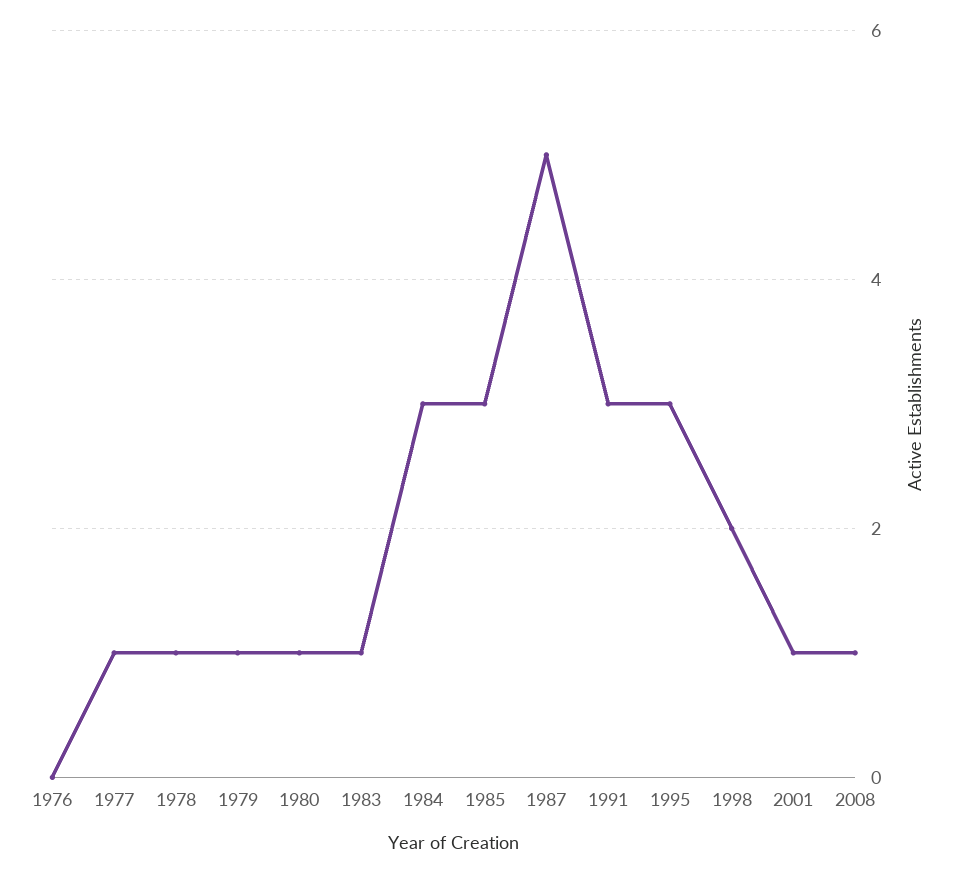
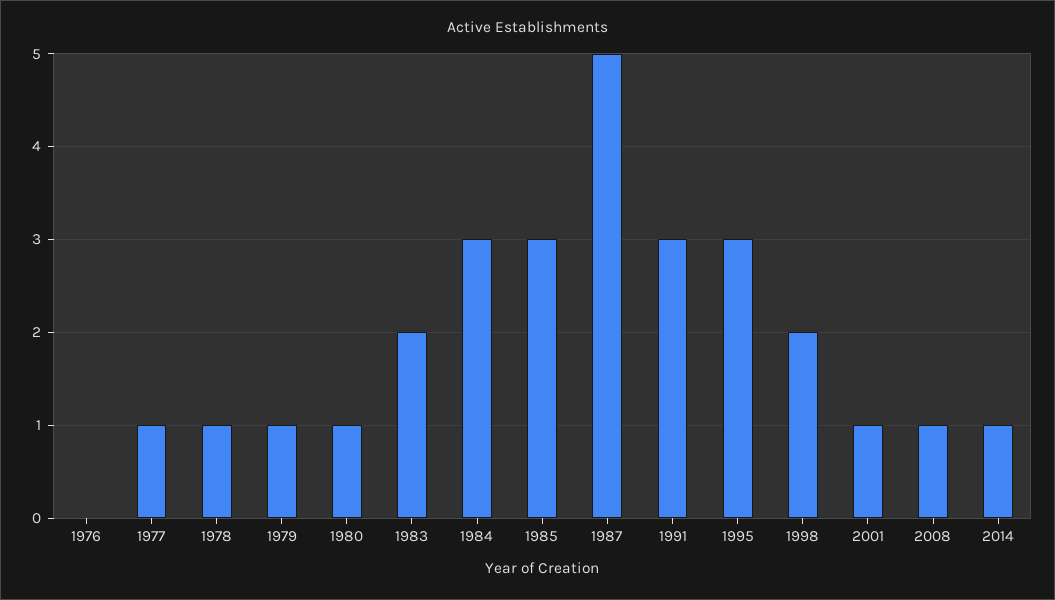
1983: 1 -> 2
2014: none -> 1

